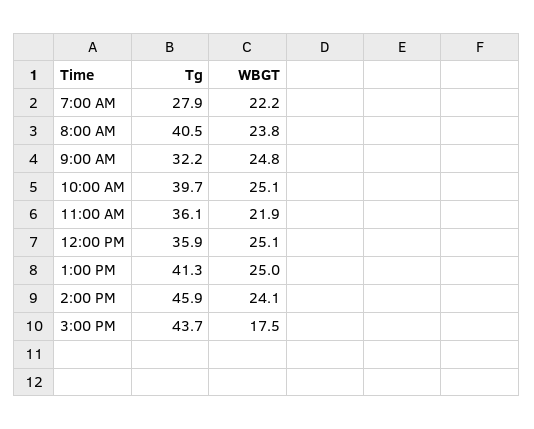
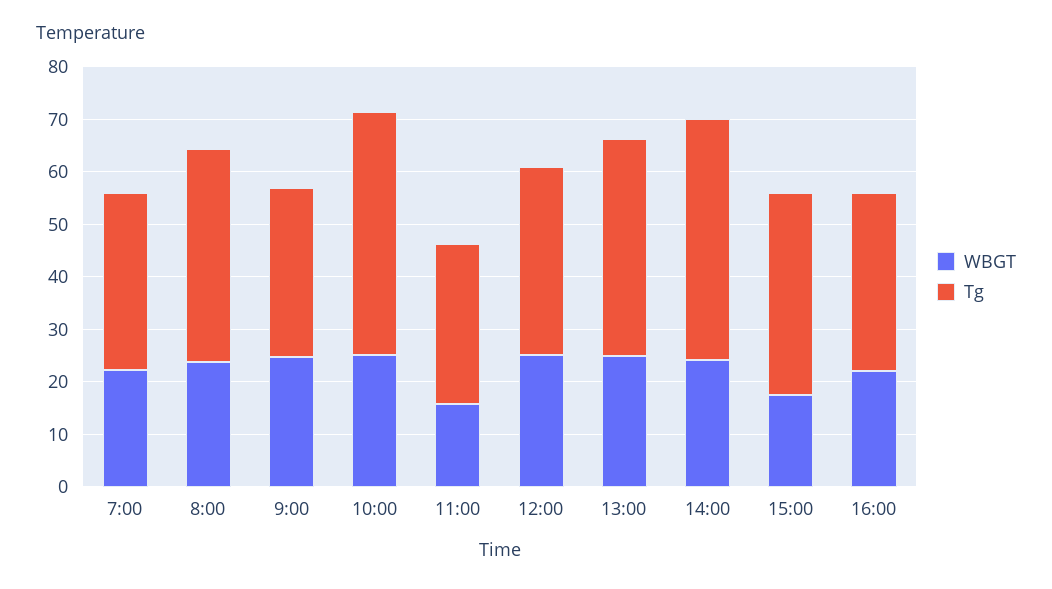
Tg, 7:00 AM: 27.9 -> 34
Tg, 10:00 AM: 39.7 -> 46
Tg, 11:00 AM: 36.1 -> 30
WBGT, 11:00 AM: 21.9 -> 16
Tg, 3:00 PM: 43.7 -> 38
WBGT, 16:00: none -> 22
Tg, 16:00: none -> 34

